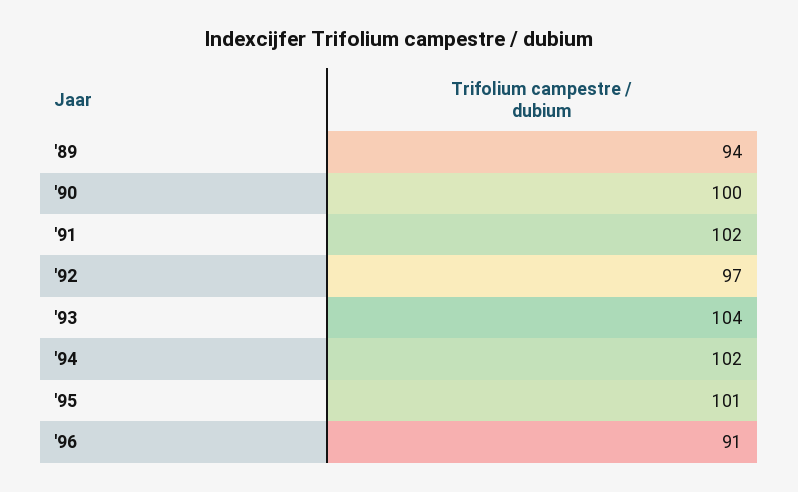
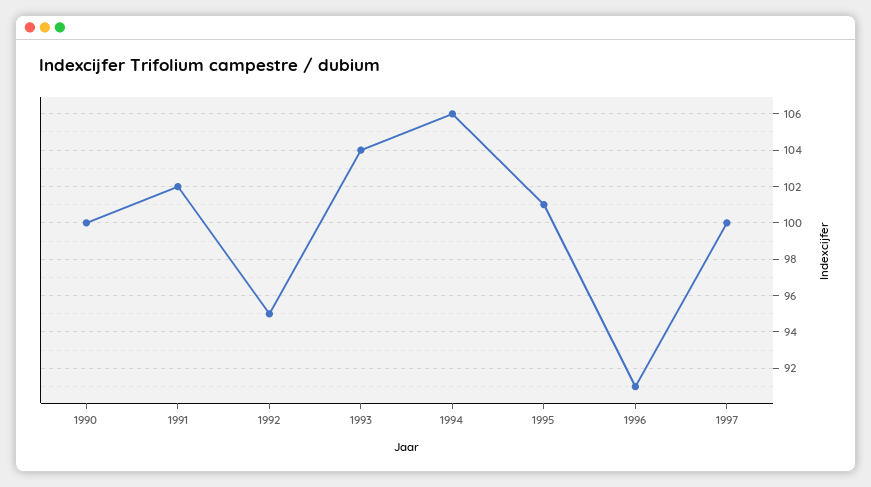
'89: 94 -> none
'92: 97 -> 95
'94: 102 -> 106
1997: none -> 100

